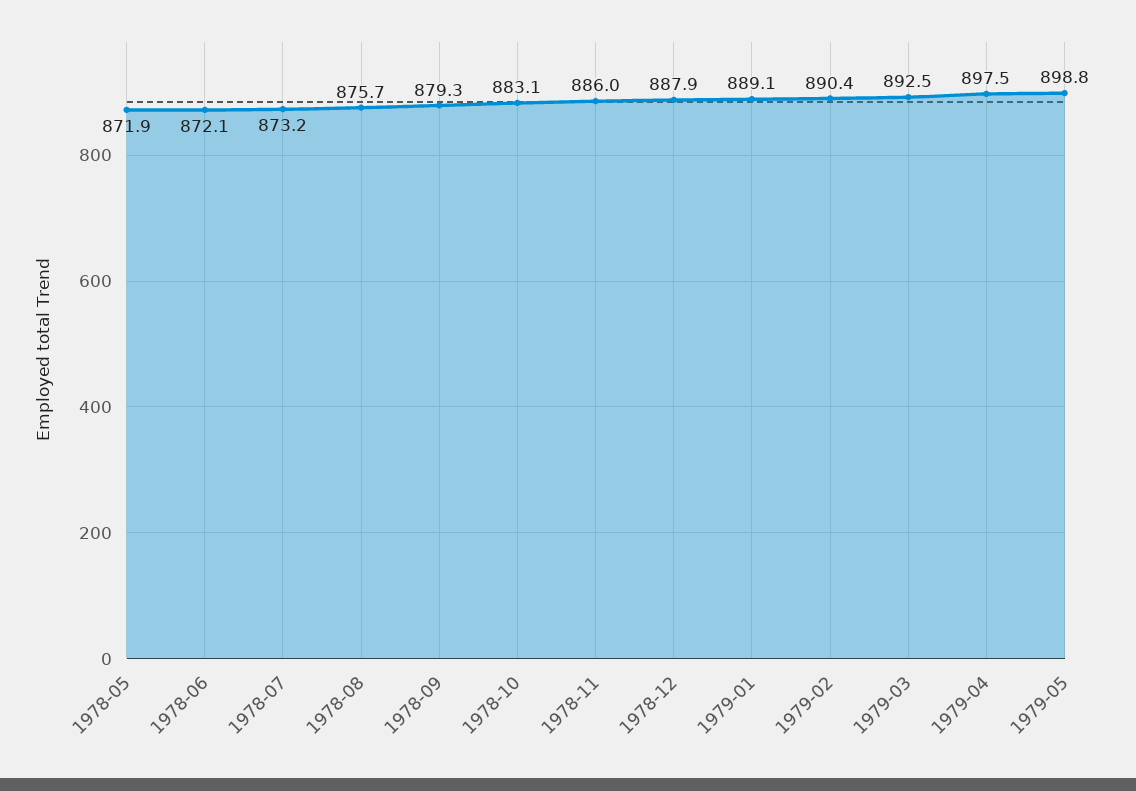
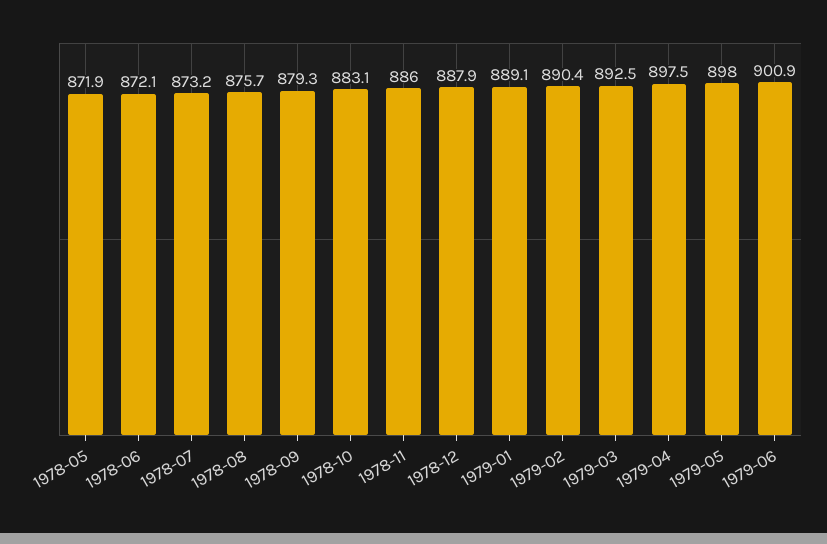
1979-05: 898.8 -> 898
1979-06: none -> 900.9

